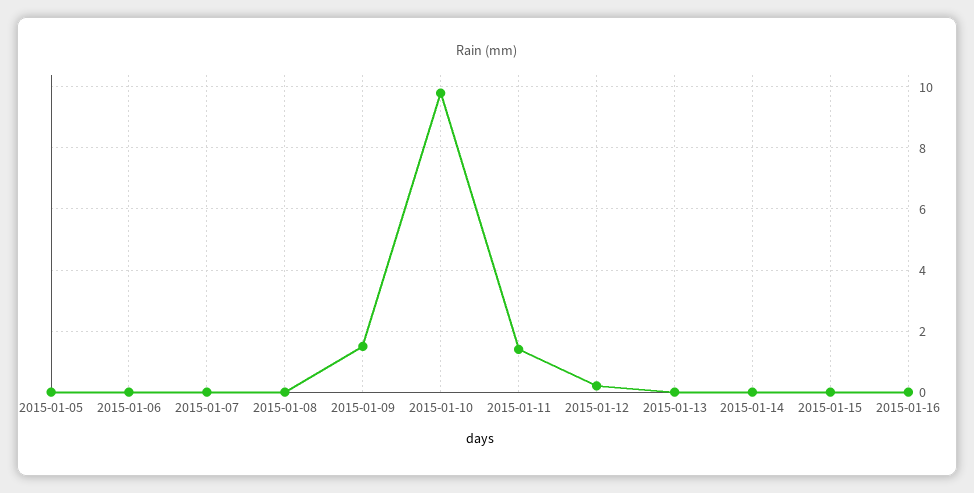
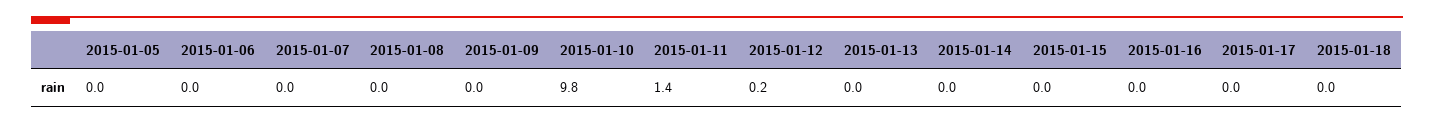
2015-01-09: 1.5 -> 0
2015-01-17: none -> 0
2015-01-18: none -> 0

